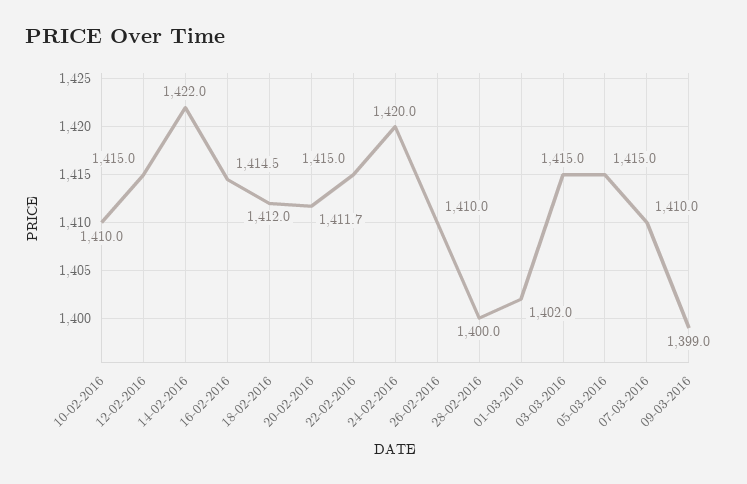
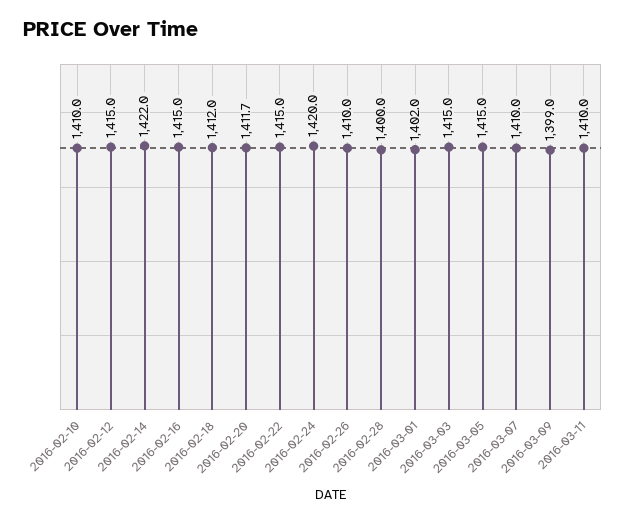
16-02-2016: 1414.5 -> 1415
2016-03-11: none -> 1410

